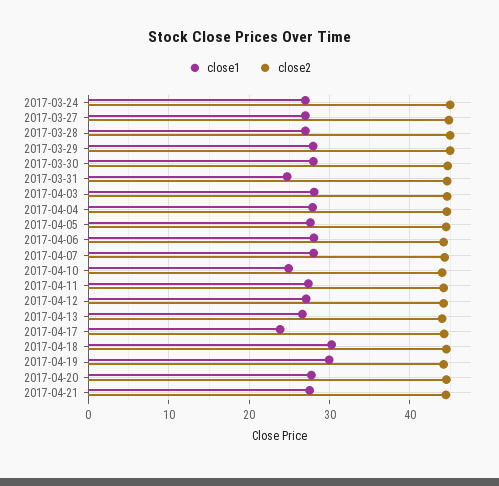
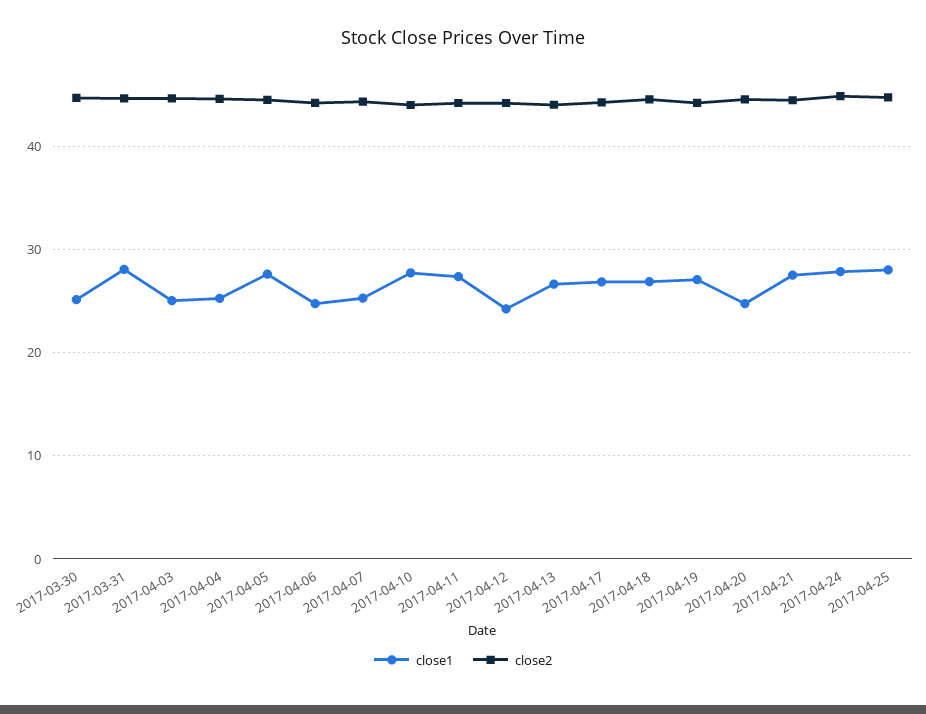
close1, 2017-03-24: 27 -> none
close2, 2017-03-24: 45 -> none
close1, 2017-03-27: 27 -> none
close2, 2017-03-27: 45 -> none
close1, 2017-03-28: 27 -> none
close2, 2017-03-28: 45 -> none
close1, 2017-03-29: 28 -> none
close2, 2017-03-29: 45 -> none
close1, 2017-03-30: 28 -> 25
close1, 2017-03-31: 25 -> 28
close1, 2017-04-03: 28 -> 25
close1, 2017-04-04: 28 -> 25
close1, 2017-04-06: 28 -> 25
close1, 2017-04-07: 28 -> 25
close1, 2017-04-10: 25 -> 28
close1, 2017-04-12: 27 -> 24
close1, 2017-04-17: 24 -> 27
close1, 2017-04-18: 30 -> 27
close1, 2017-04-19: 30 -> 27
close1, 2017-04-20: 28 -> 25
close1, 2017-04-24: none -> 28
close2, 2017-04-24: none -> 45
close1, 2017-04-25: none -> 28
close2, 2017-04-25: none -> 45

